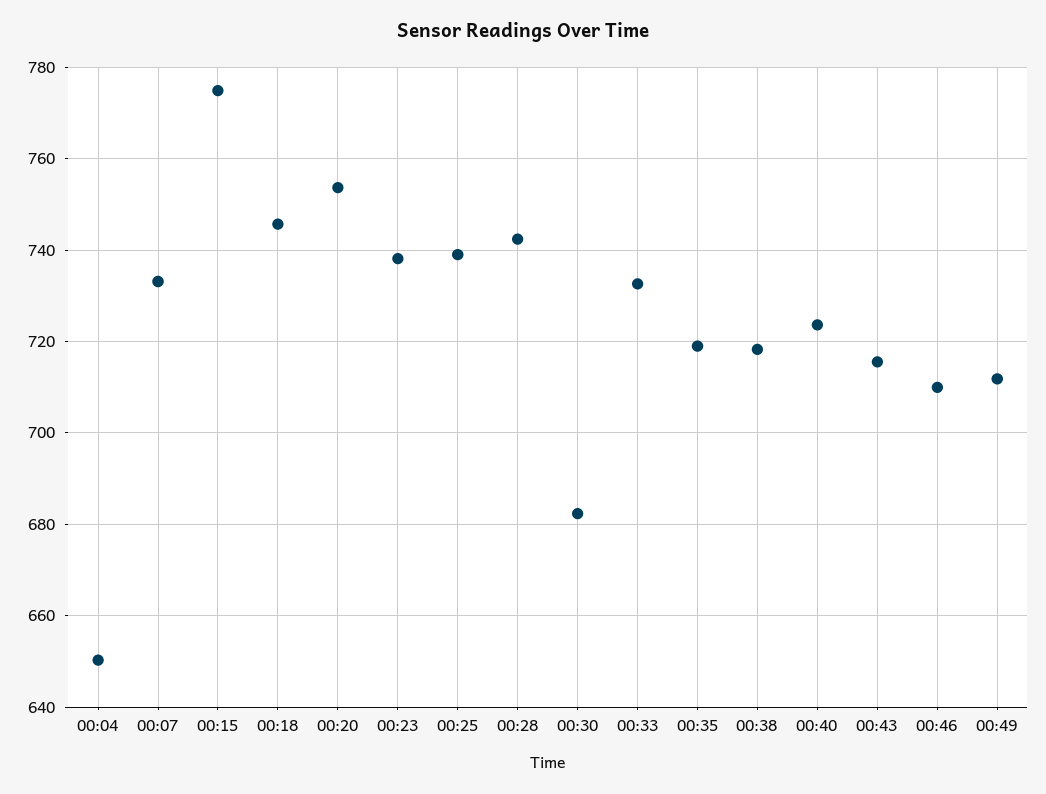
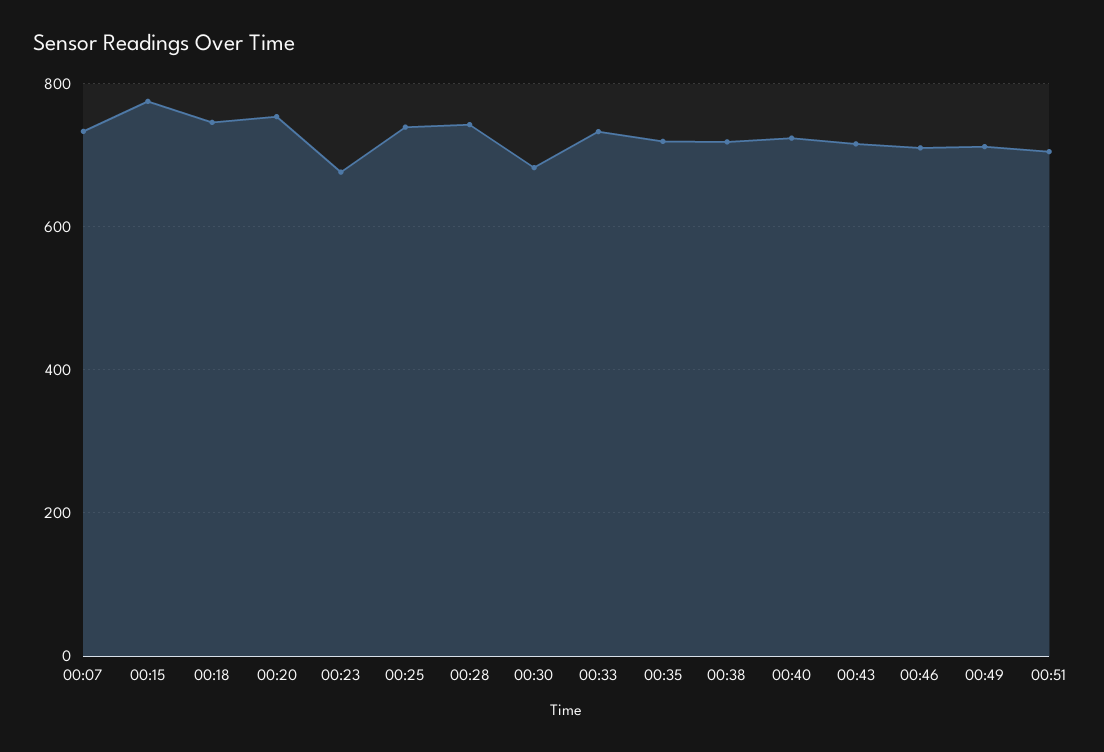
00:04: 650 -> none
00:23: 738 -> 680
00:51: none -> 700

